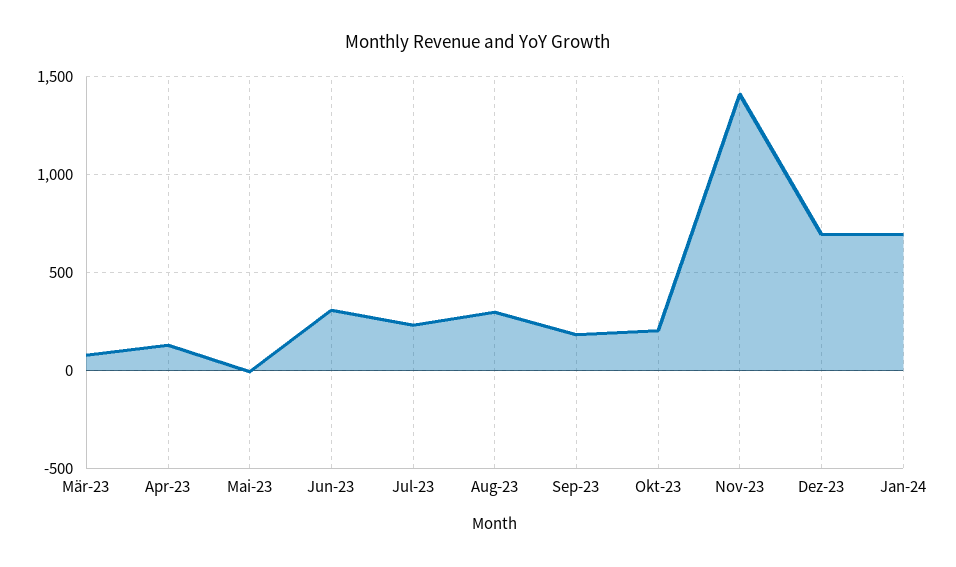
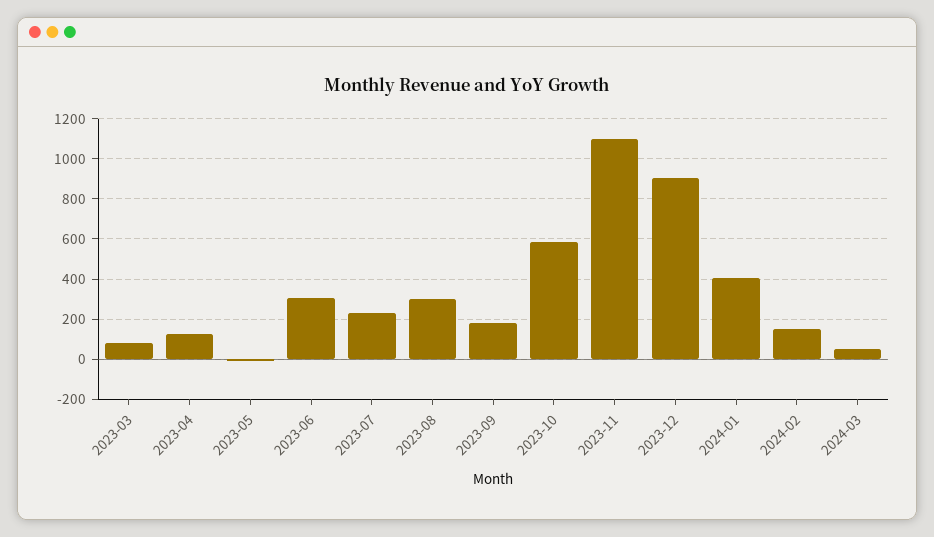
Okt-23: 200 -> 600
Nov-23: 1400 -> 1100
Dez-23: 700 -> 900
Jan-24: 700 -> 400
2024-02: none -> 150
2024-03: none -> 50

